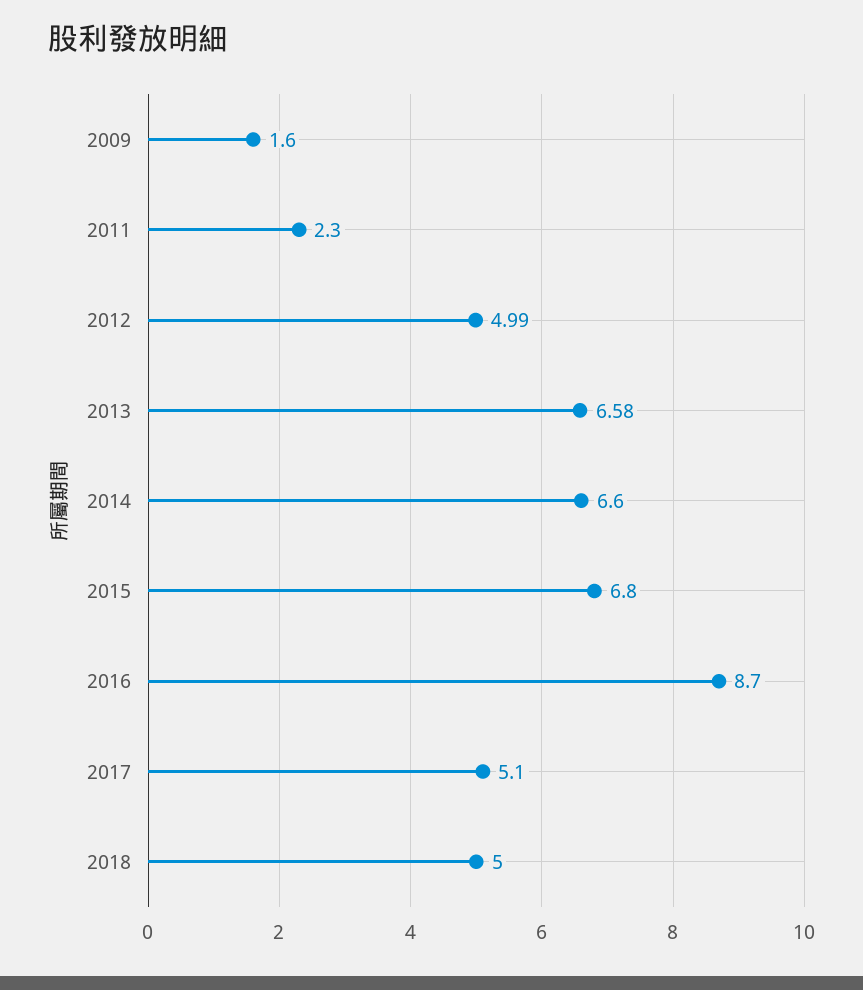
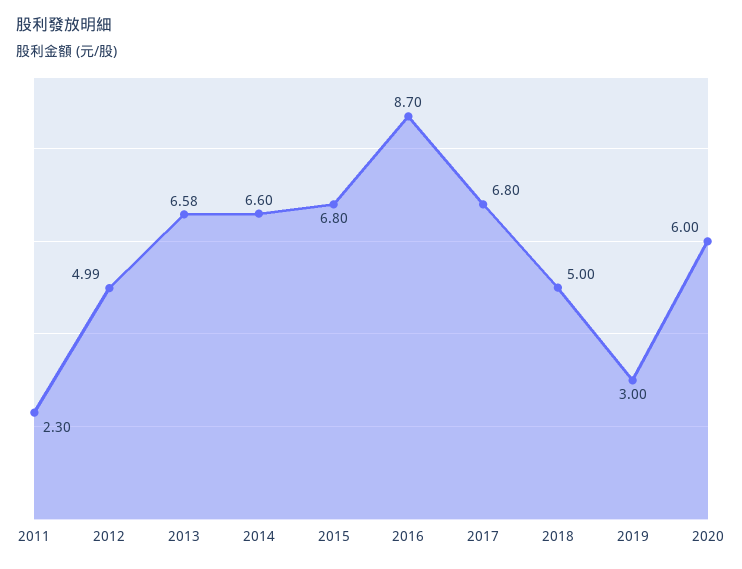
2009: 1.6 -> none
2017: 5.1 -> 6.8
2019: none -> 3
2020: none -> 6

